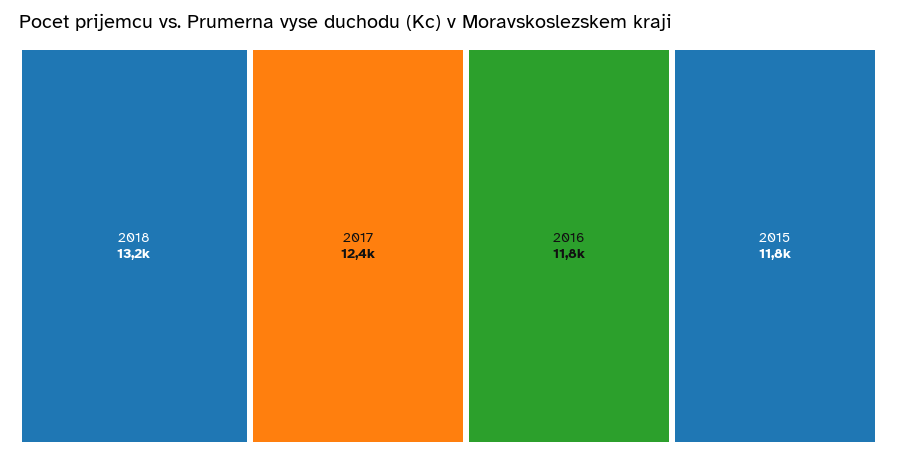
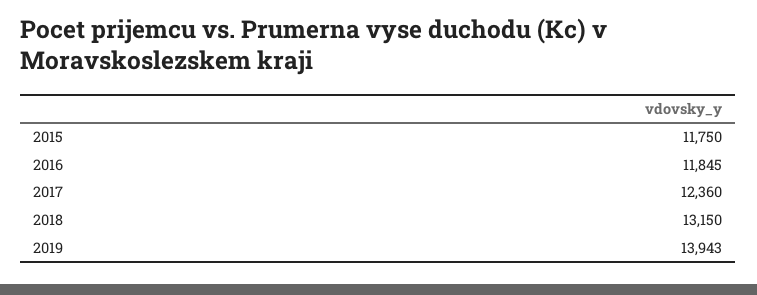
2019: none -> 13943

